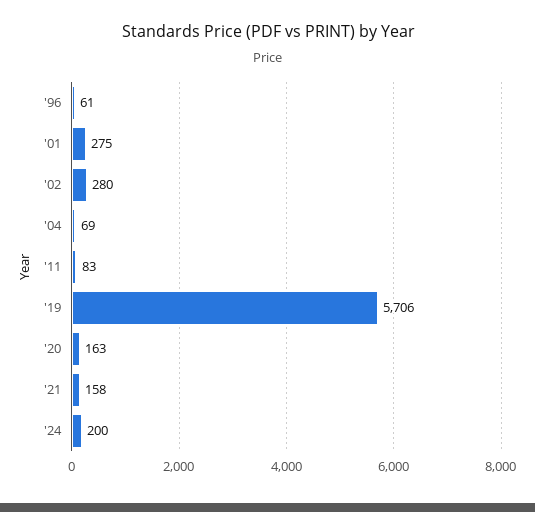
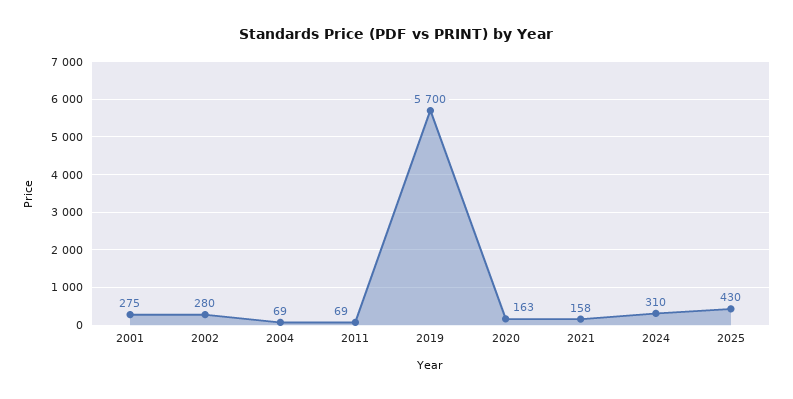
'96: 61 -> none
'11: 83 -> 69
'19: 5706 -> 5700
'24: 200 -> 310
2025: none -> 430

